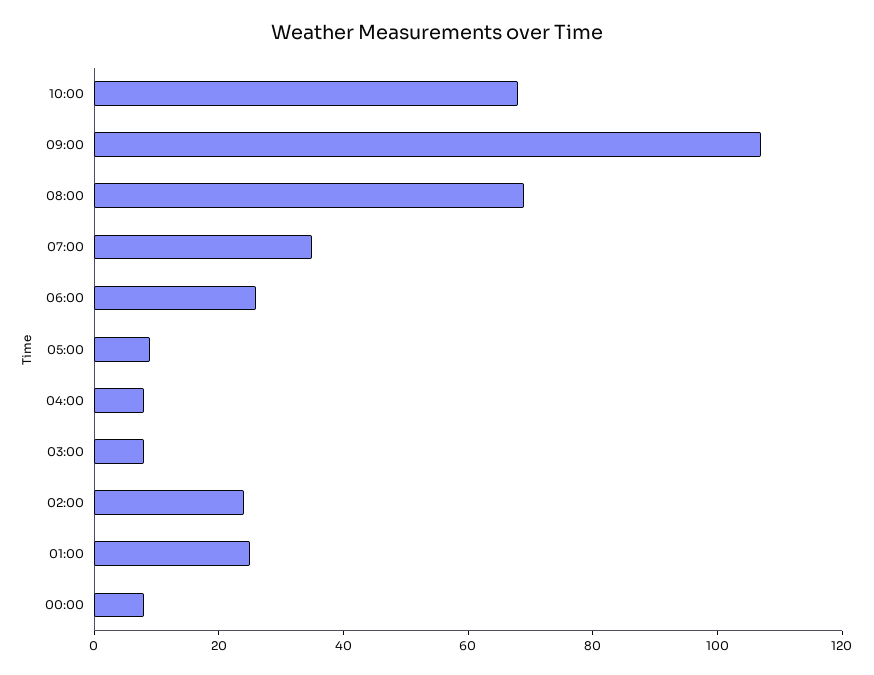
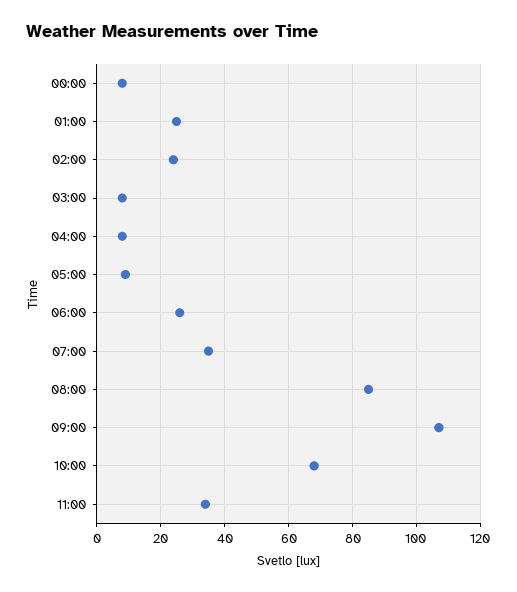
08:00: 70 -> 85
11:00: none -> 35

